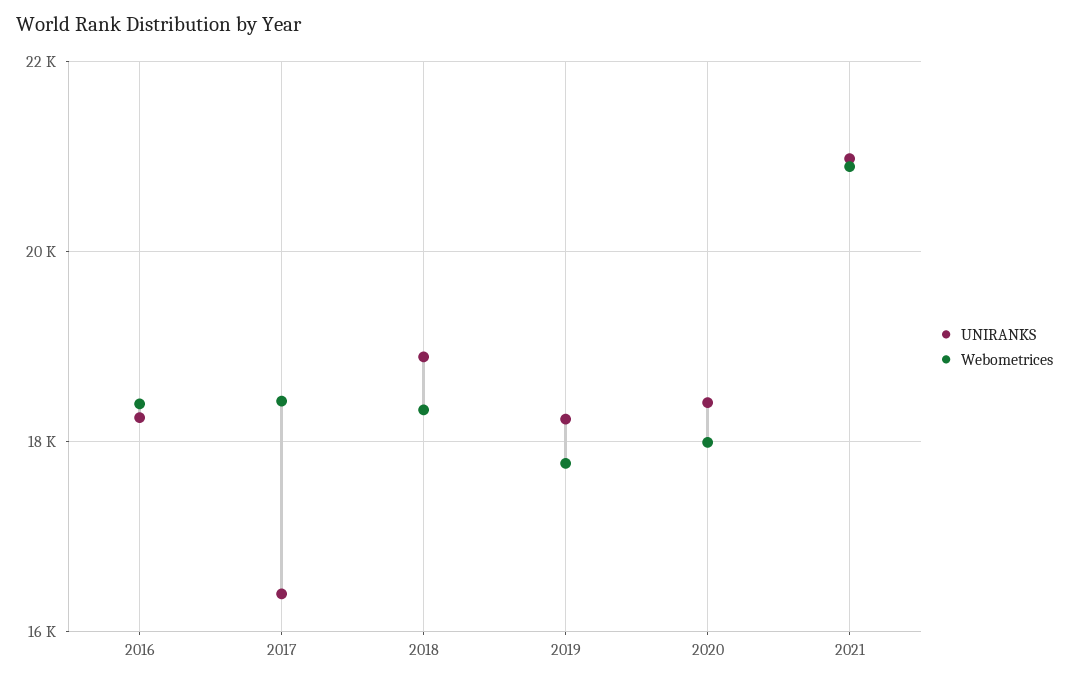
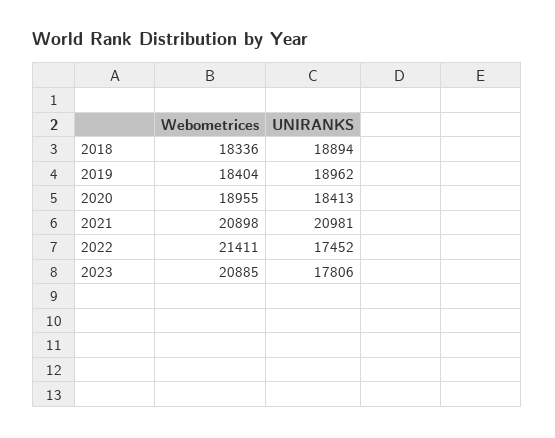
UNIRANKS, 2016: 18200 -> none
Webometrices, 2016: 18400 -> none
UNIRANKS, 2017: 16400 -> none
Webometrices, 2017: 18400 -> none
UNIRANKS, 2019: 18200 -> 18962
Webometrices, 2019: 17800 -> 18404
Webometrices, 2020: 18000 -> 18955
Webometrices, 2022: none -> 21411
UNIRANKS, 2022: none -> 17452
Webometrices, 2023: none -> 20885
UNIRANKS, 2023: none -> 17806

